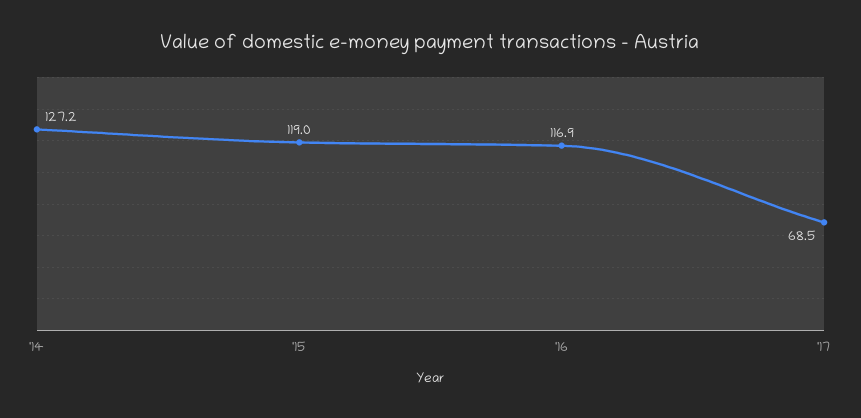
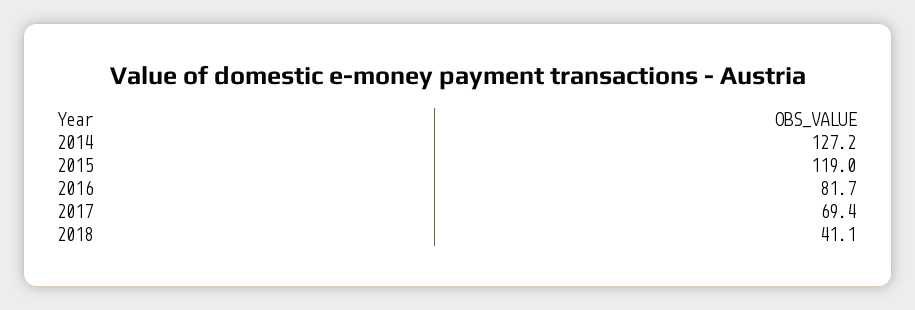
'16: 116.9 -> 81.7
'17: 68.5 -> 69.4
2018: none -> 41.1

